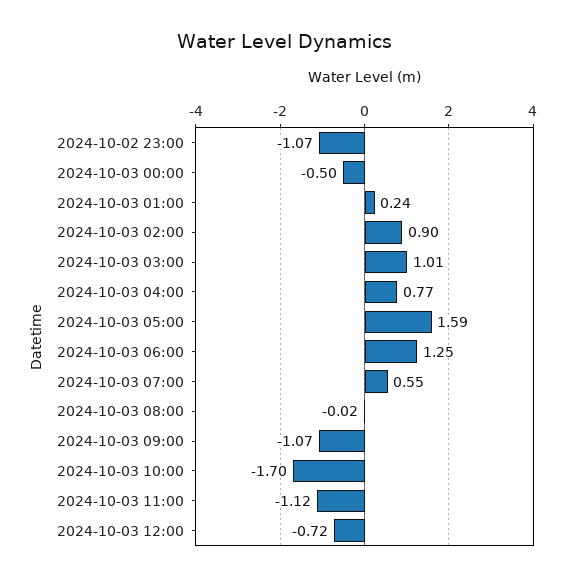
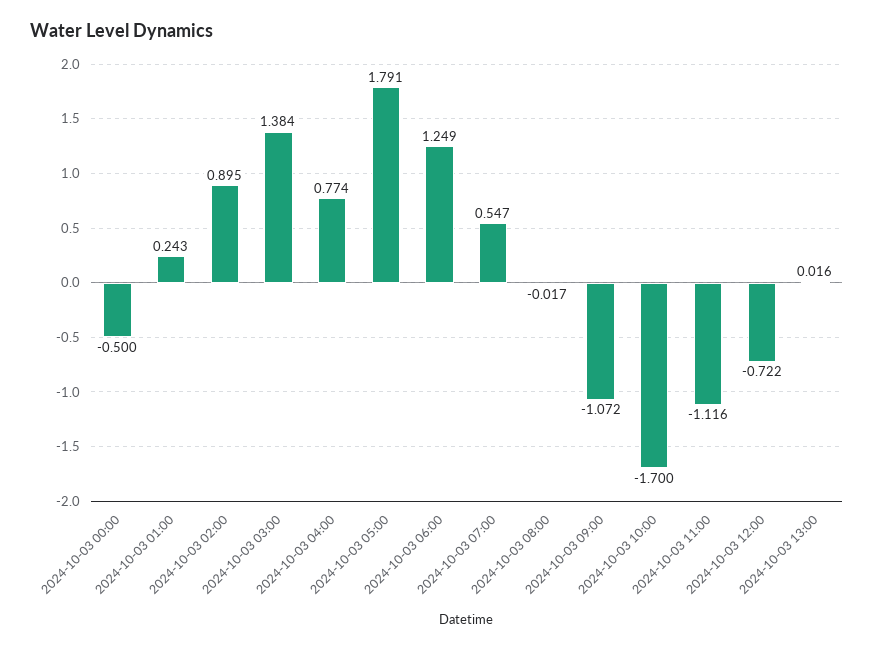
2024-10-02 23:00: -1.07 -> none
2024-10-03 03:00: 1.01 -> 1.384
2024-10-03 05:00: 1.59 -> 1.791
2024-10-03 13:00: none -> 0.016

